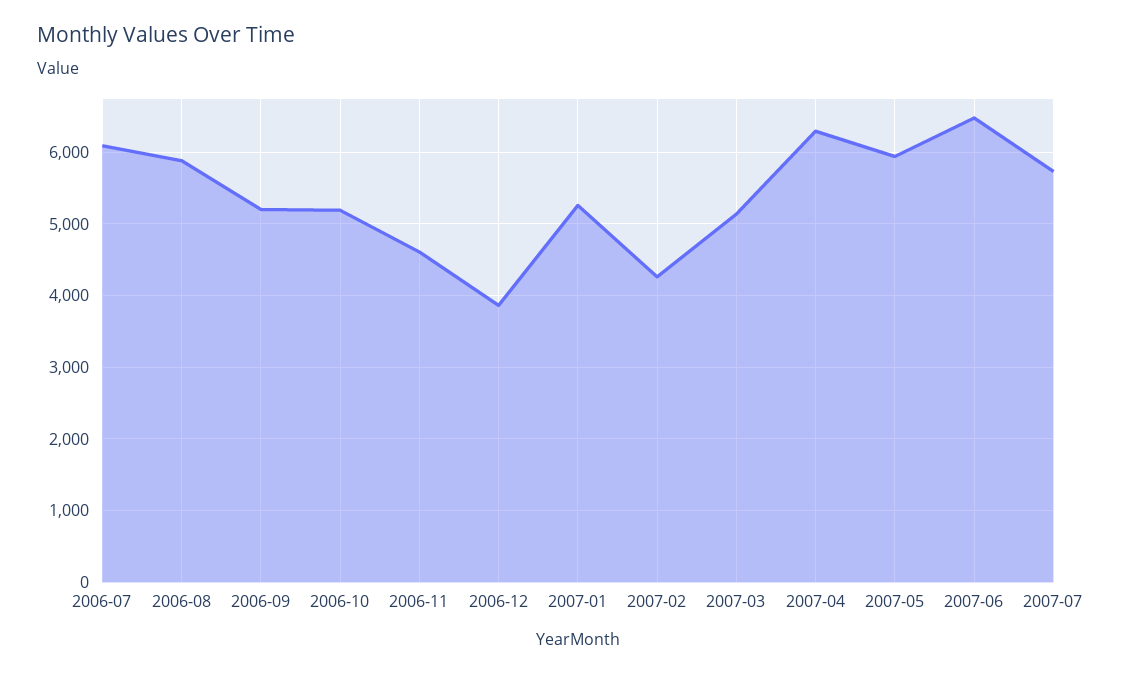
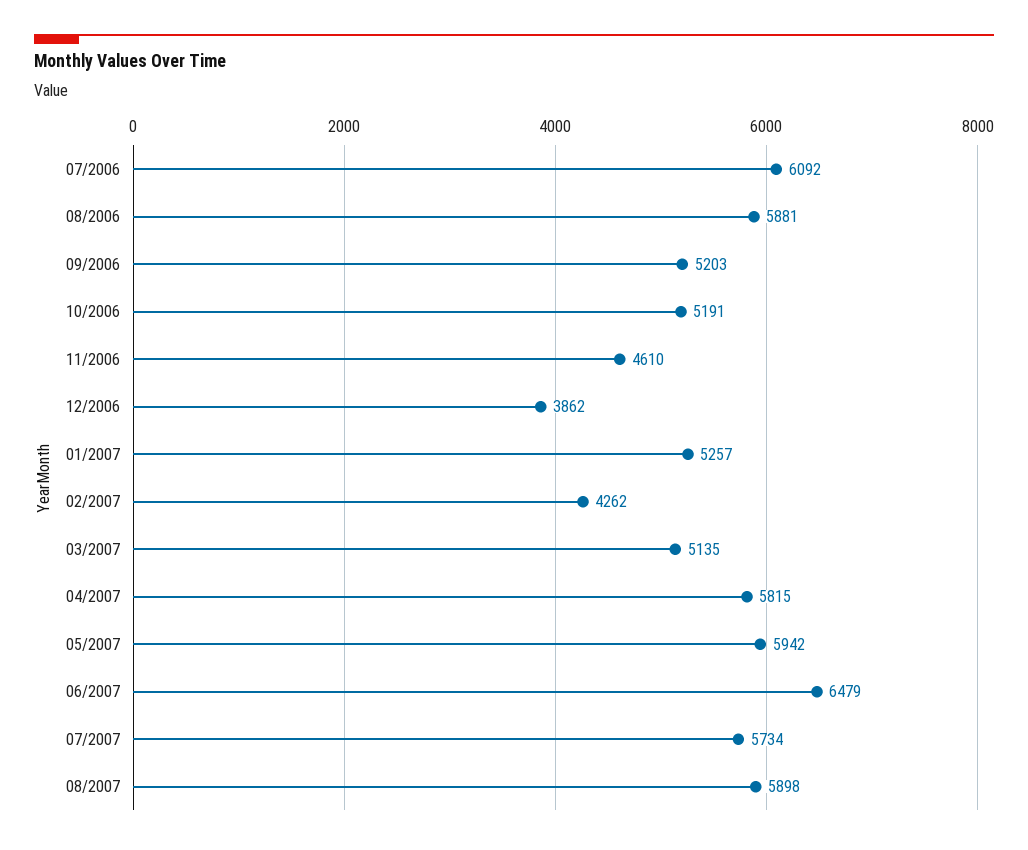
2007-04: 6300 -> 5815
08/2007: none -> 5898

